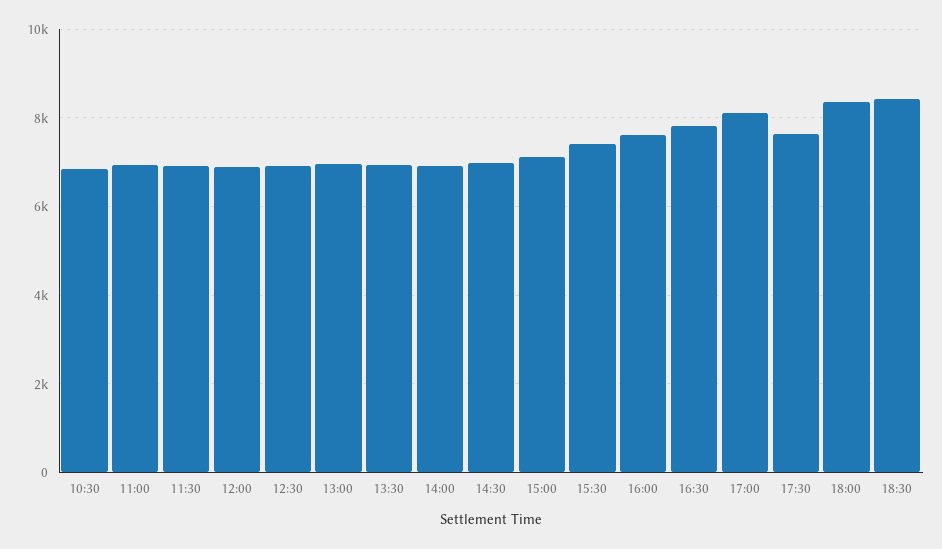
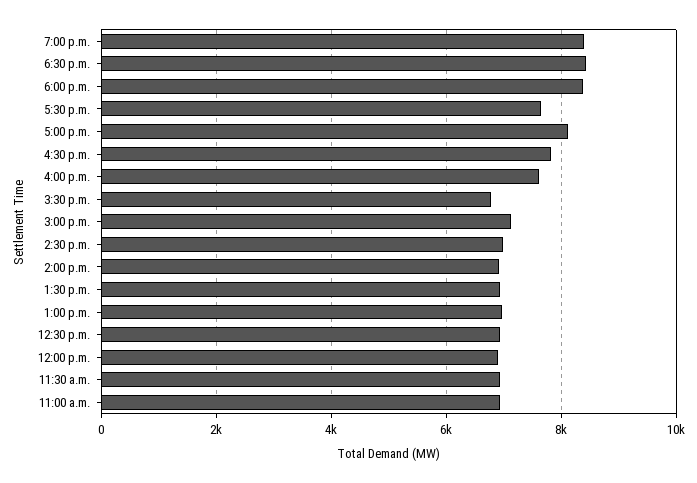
10:30: 6800 -> none
15:30: 7400 -> 6800
7:00 p.m.: none -> 8400

